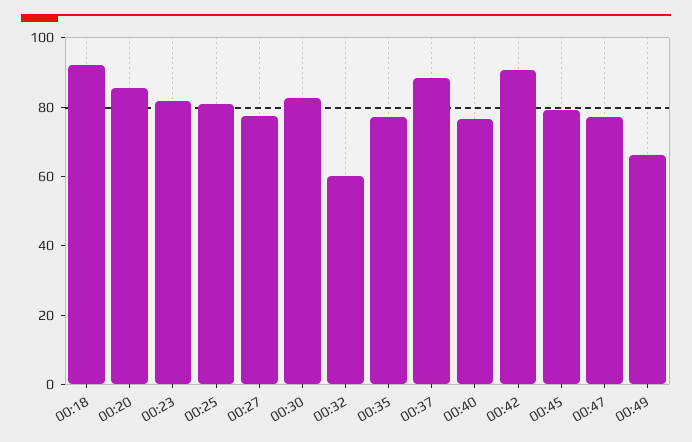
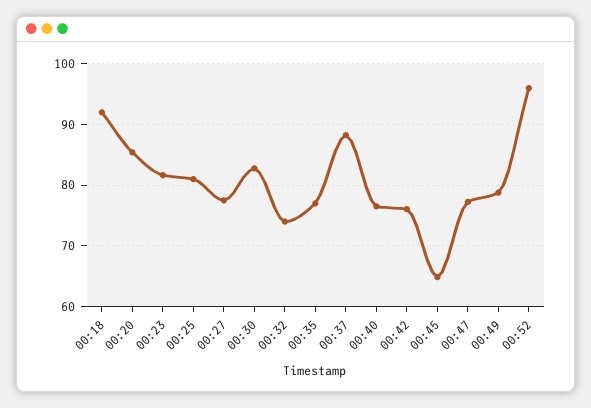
00:32: 60 -> 74
00:42: 90 -> 76
00:45: 80 -> 65
00:49: 65 -> 79
00:52: none -> 96

